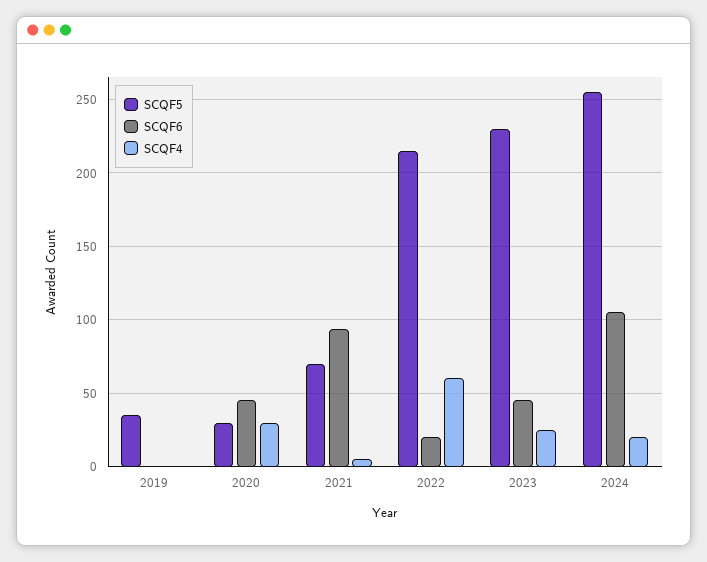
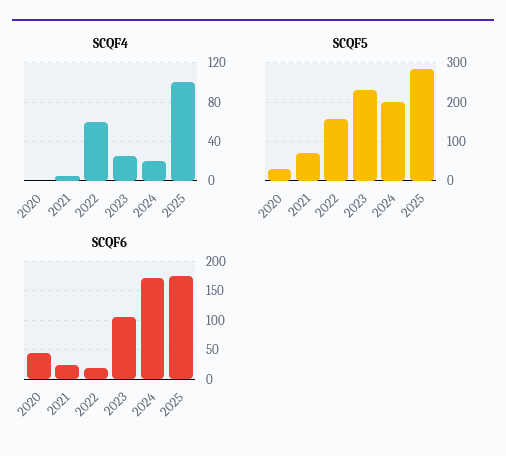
SCQF5, 2019: 35 -> none
SCQF6, 2019: 0 -> none
SCQF4, 2019: 0 -> none
SCQF4, 2020: 30 -> 0
SCQF6, 2021: 95 -> 25
SCQF5, 2022: 215 -> 160
SCQF6, 2023: 45 -> 100
SCQF5, 2024: 255 -> 200
SCQF6, 2024: 105 -> 175
SCQF4, 2025: none -> 100
SCQF5, 2025: none -> 280
SCQF6, 2025: none -> 175

